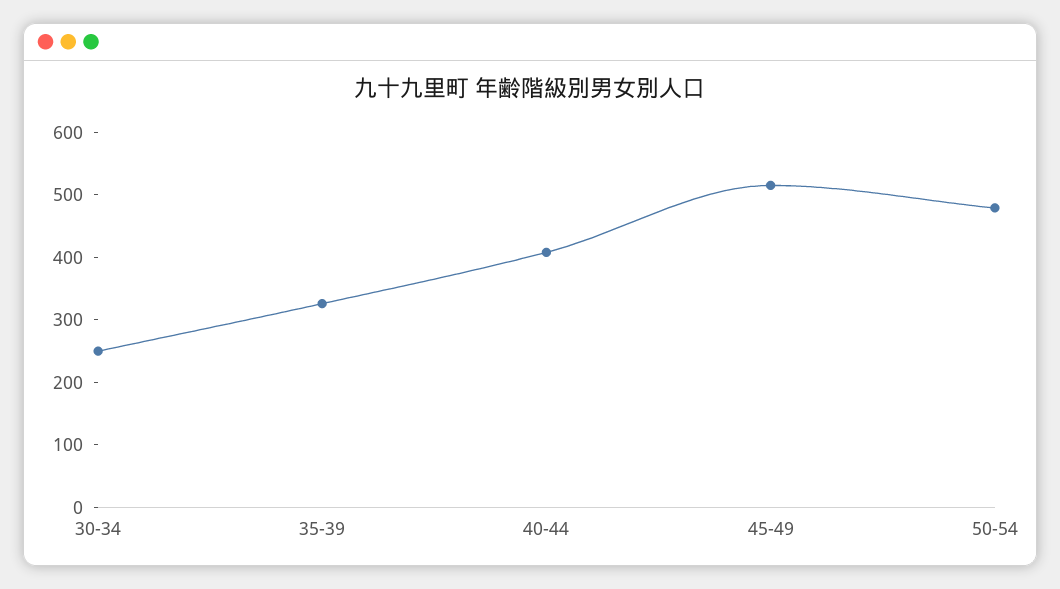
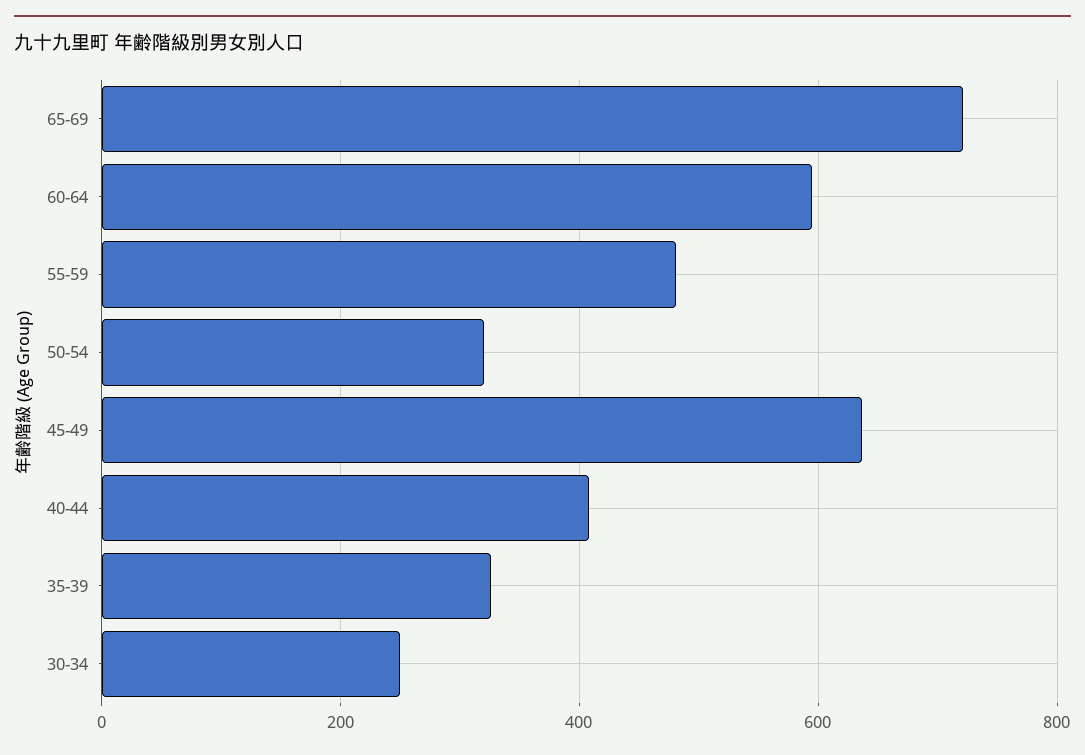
45-49: 520 -> 640
50-54: 480 -> 320
65-69: none -> 720
60-64: none -> 600
55-59: none -> 480

